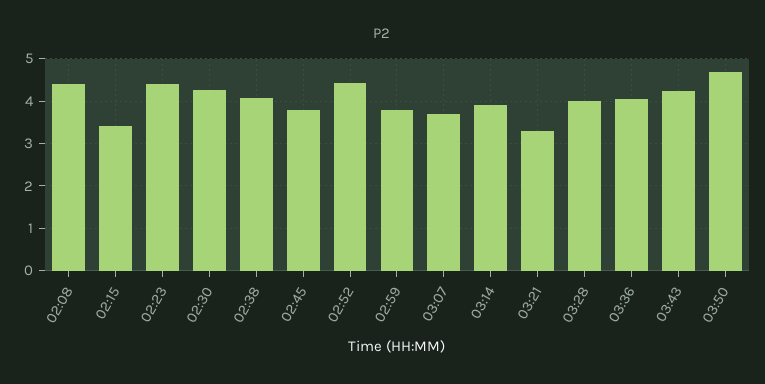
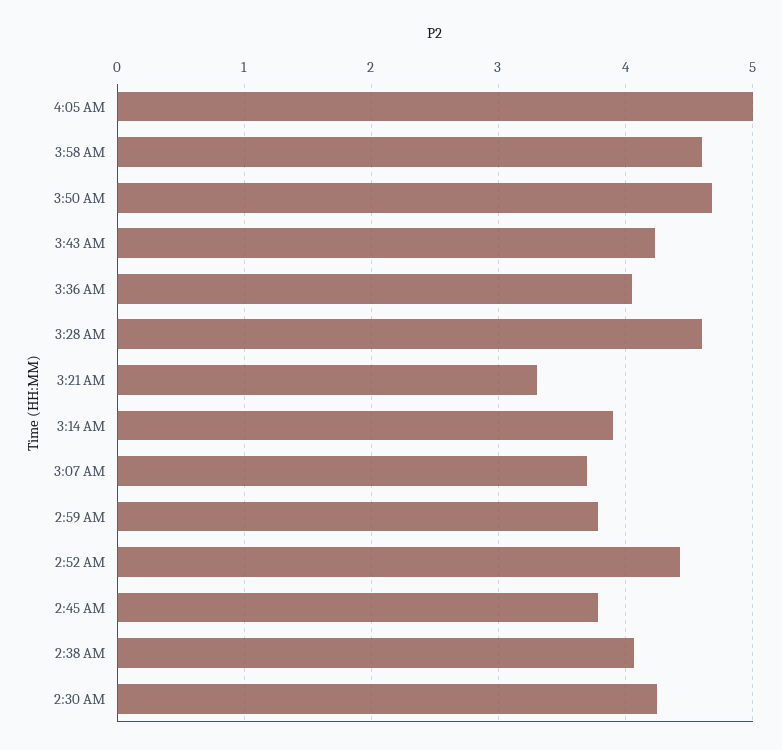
02:08: 4.4 -> none
02:15: 3.4 -> none
02:23: 4.4 -> none
03:28: 4 -> 4.6
4:05 AM: none -> 5
3:58 AM: none -> 4.6

